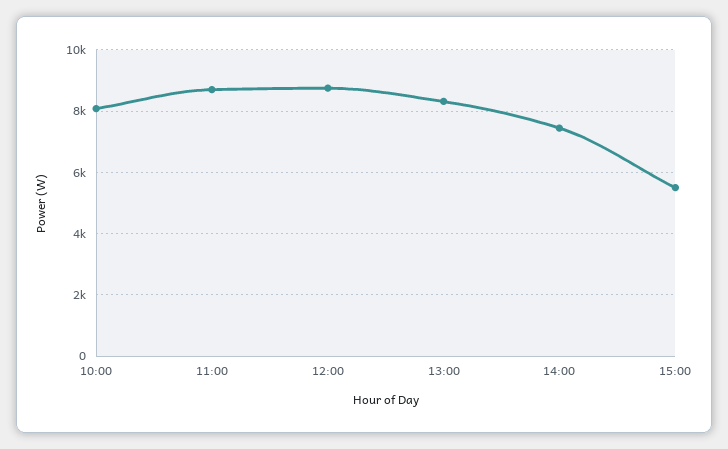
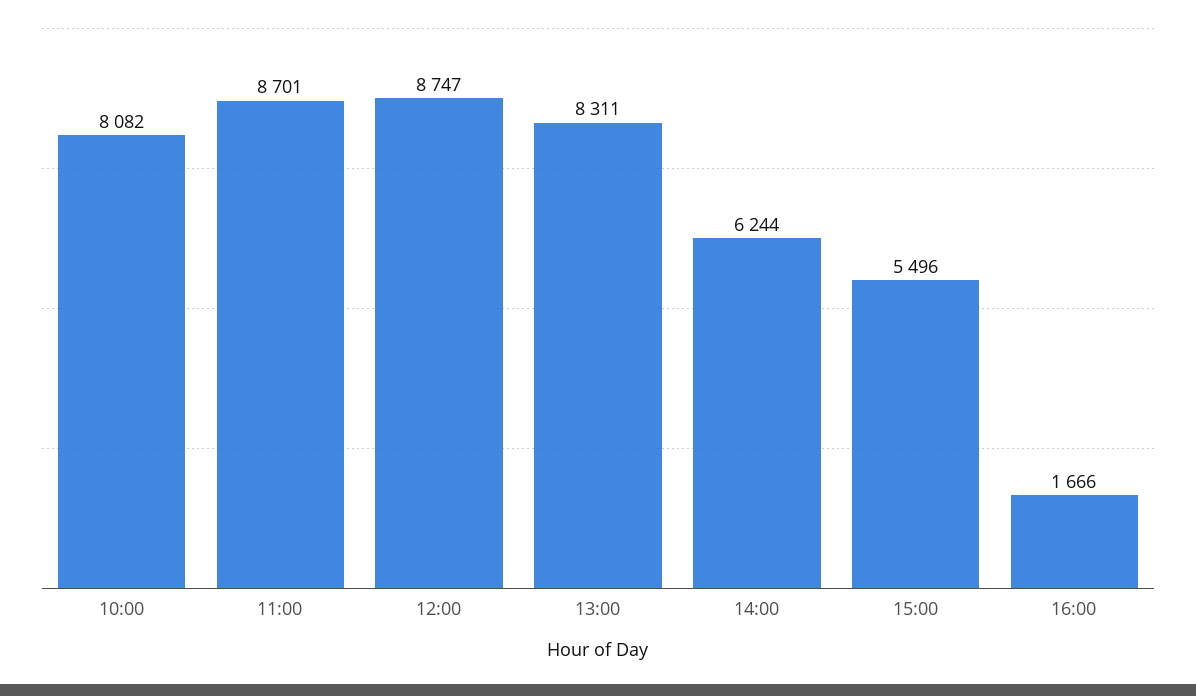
14:00: 7400 -> 6244
16:00: none -> 1666

